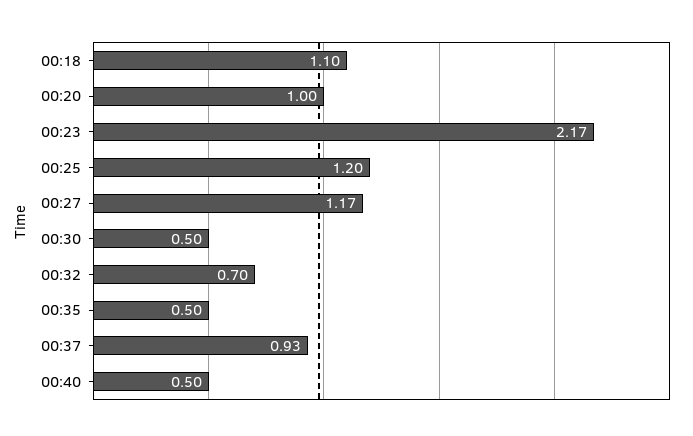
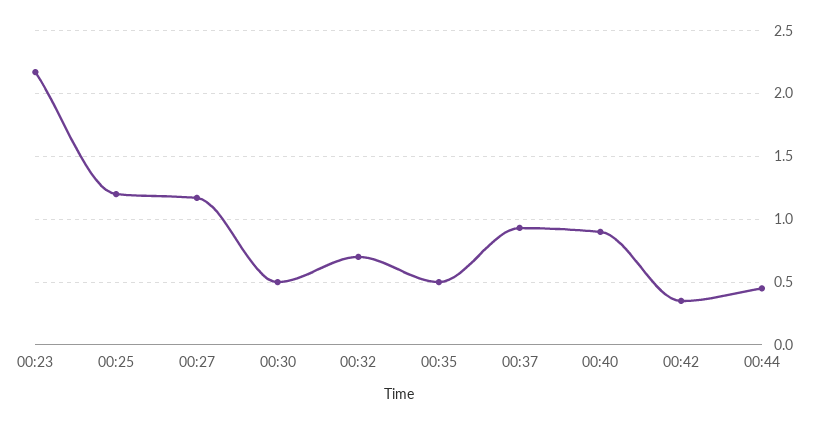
00:18: 1.1 -> none
00:20: 1 -> none
00:40: 0.5 -> 0.9
00:42: none -> 0.35
00:44: none -> 0.45

